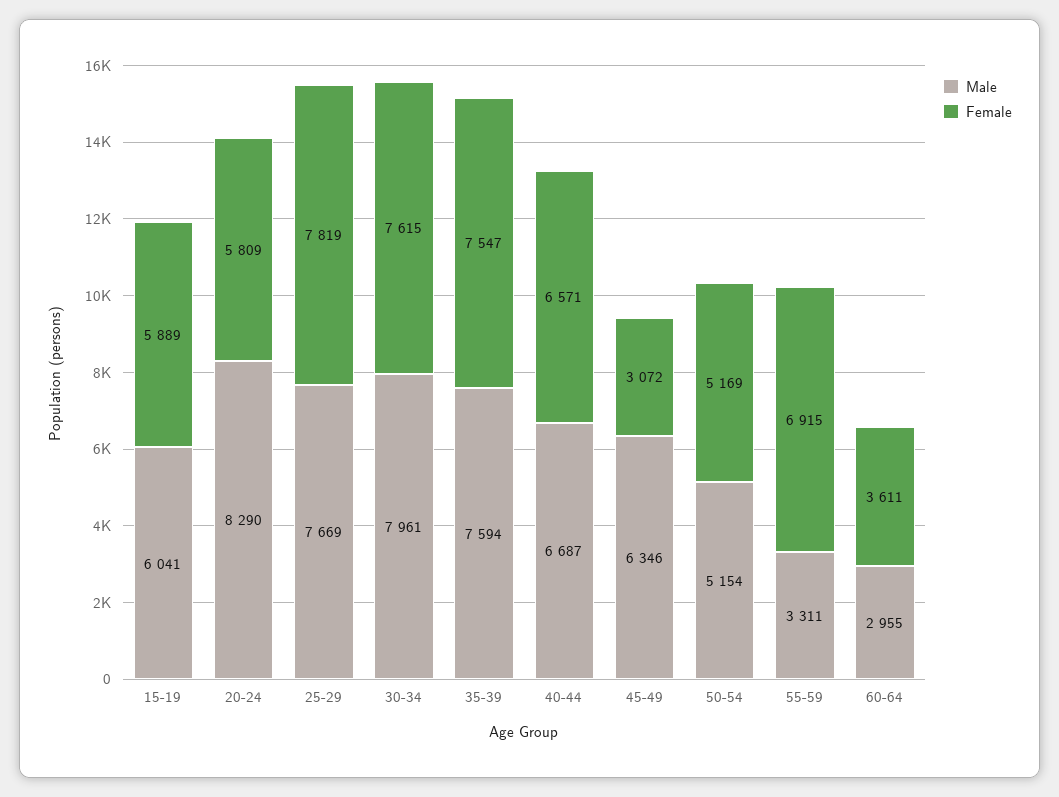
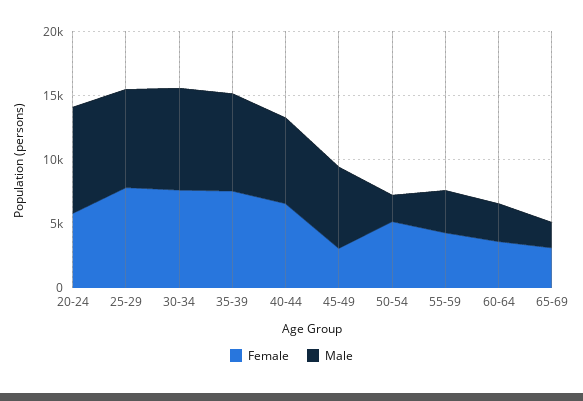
Male, 15-19: 6041 -> none
Female, 15-19: 5889 -> none
Male, 50-54: 5154 -> 2000
Female, 55-59: 6915 -> 4000
Female, 65-69: none -> 3000
Male, 65-69: none -> 2000

